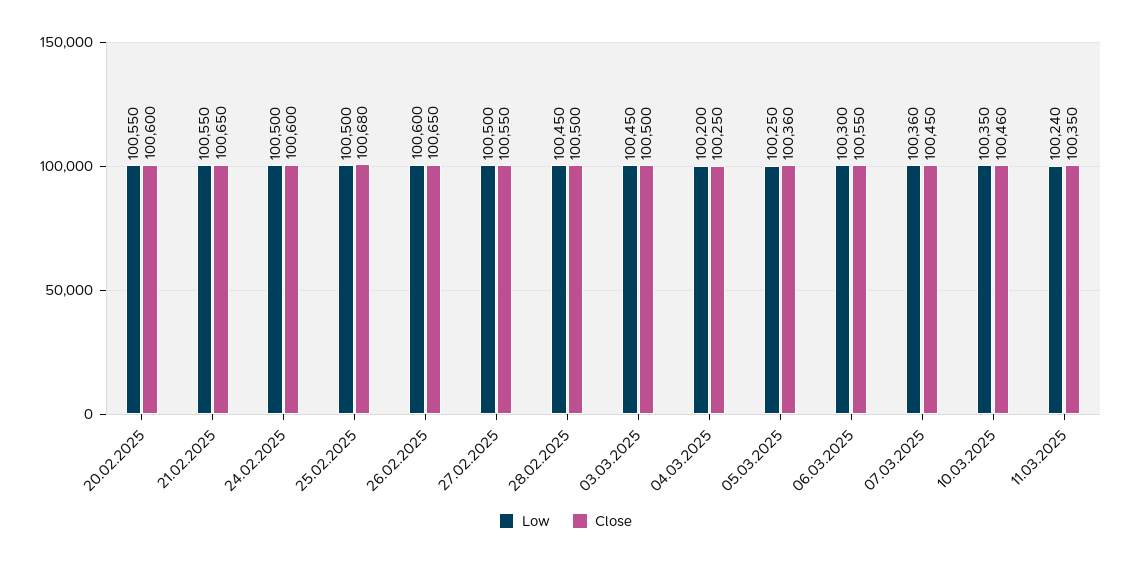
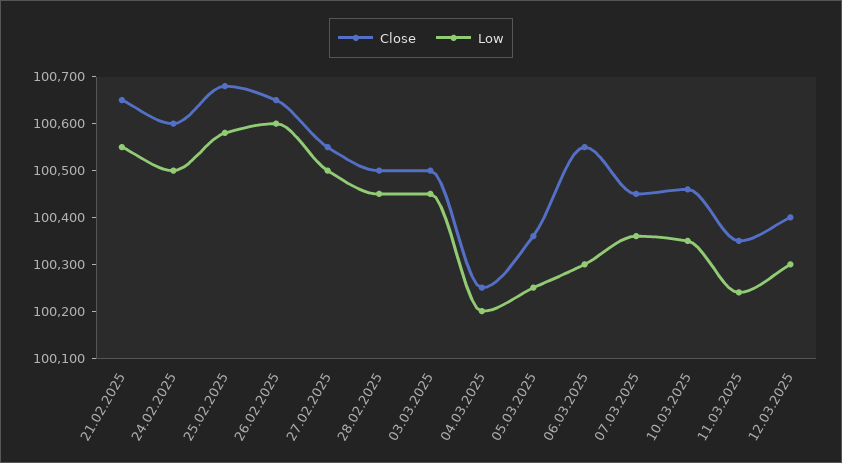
Low, 20.02.2025: 100550 -> none
Close, 20.02.2025: 100600 -> none
Low, 25.02.2025: 100500 -> 100580
Close, 12.03.2025: none -> 100400
Low, 12.03.2025: none -> 100300

